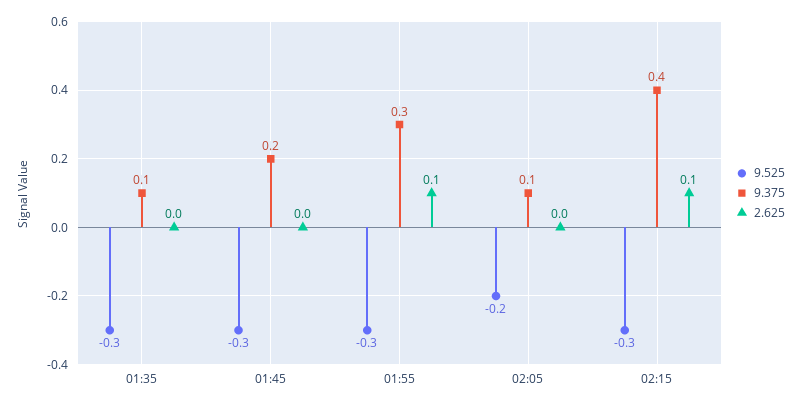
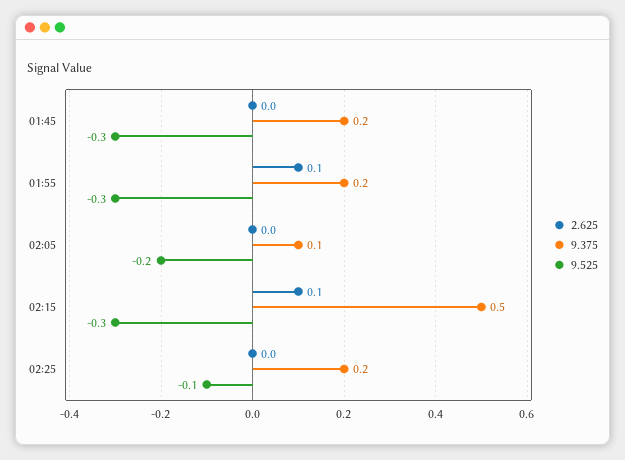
9.525, 01:35: -0.3 -> none
9.375, 01:35: 0.1 -> none
2.625, 01:35: 0 -> none
9.375, 01:55: 0.3 -> 0.2
9.375, 02:15: 0.4 -> 0.5
2.625, 02:25: none -> 0
9.375, 02:25: none -> 0.2
9.525, 02:25: none -> -0.1

